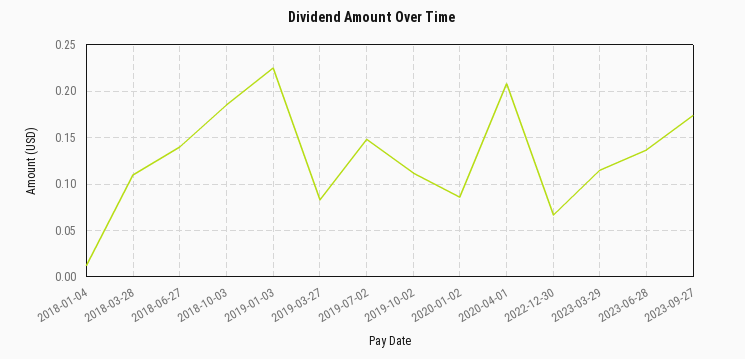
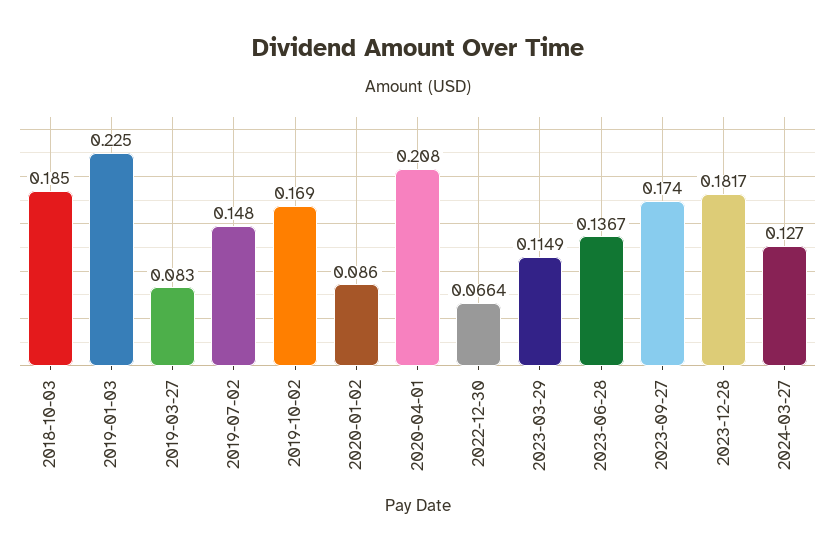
2018-01-04: 0.01 -> none
2018-03-28: 0.11 -> none
2018-06-27: 0.14 -> none
2019-10-02: 0.11 -> 0.169
2023-12-28: none -> 0.1817
2024-03-27: none -> 0.127

